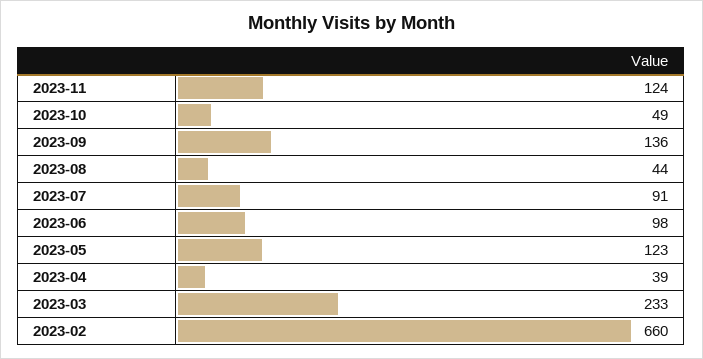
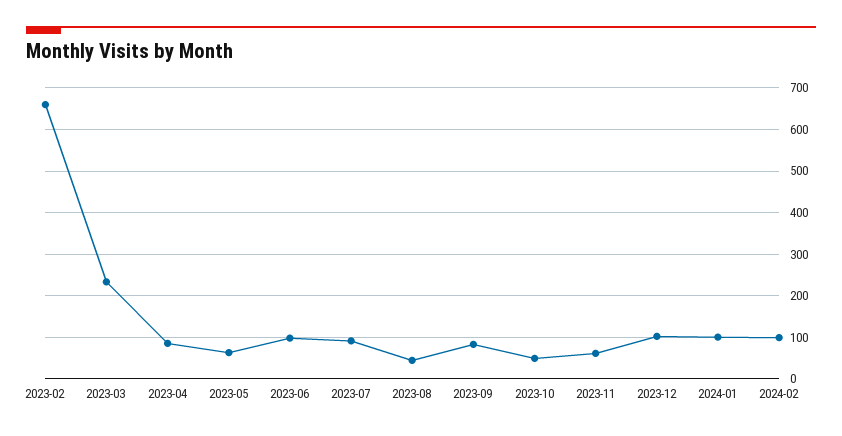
2023-11: 124 -> 60
2023-09: 136 -> 80
2023-05: 123 -> 60
2023-04: 39 -> 80
2023-12: none -> 100
2024-01: none -> 100
2024-02: none -> 100

